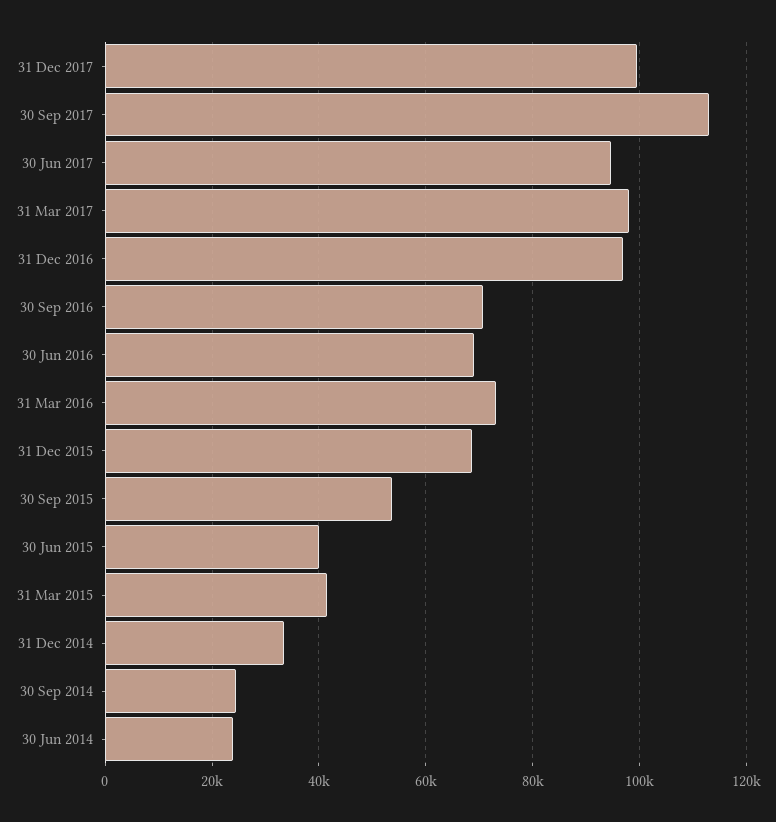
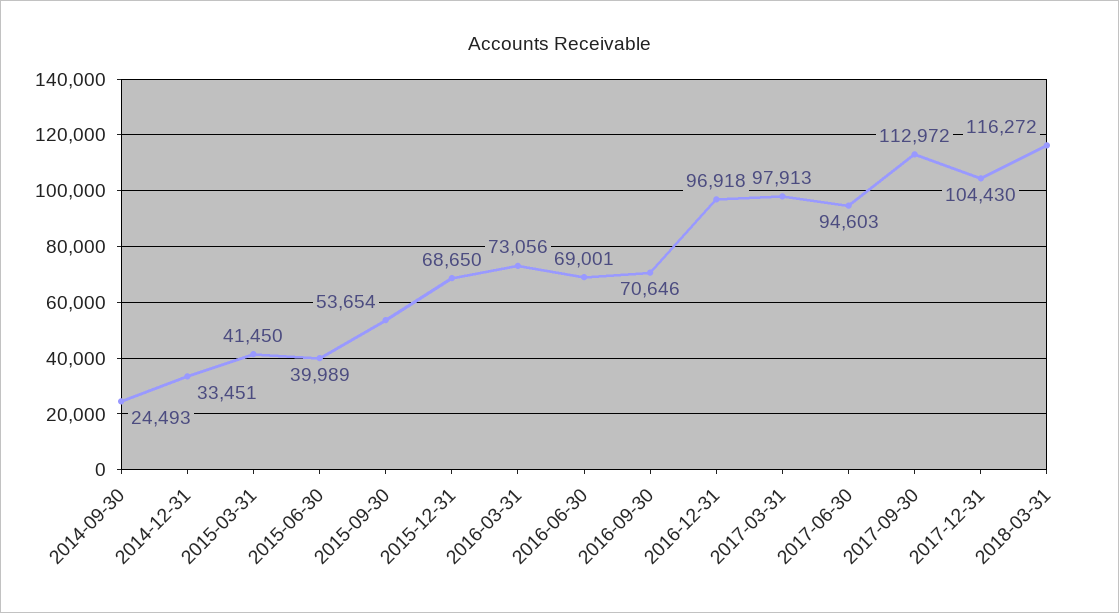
31 Dec 2017: 100000 -> 104430
30 Jun 2014: 24000 -> none
2018-03-31: none -> 116272

